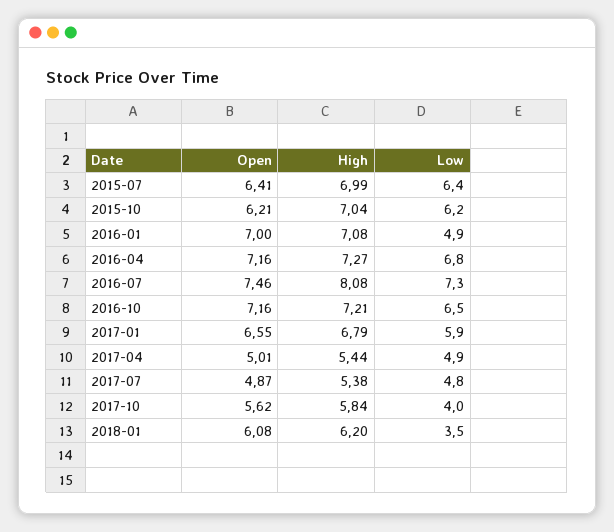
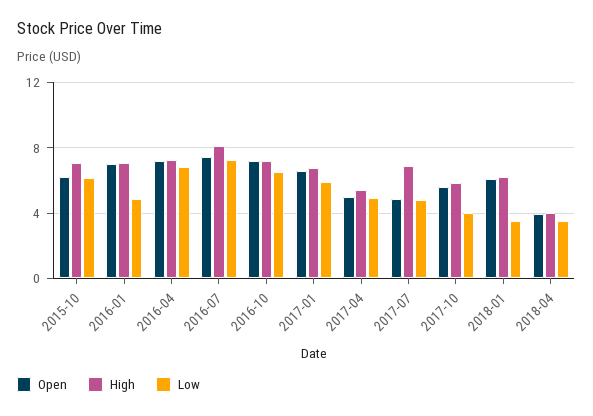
Open, 2015-07: 6.41 -> none
High, 2015-07: 6.99 -> none
Low, 2015-07: 6.4 -> none
High, 2017-07: 5.38 -> 7
Open, 2018-04: none -> 4
High, 2018-04: none -> 4
Low, 2018-04: none -> 3.5

